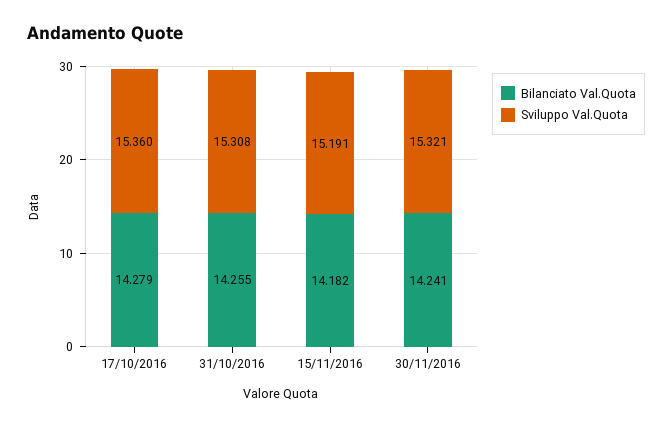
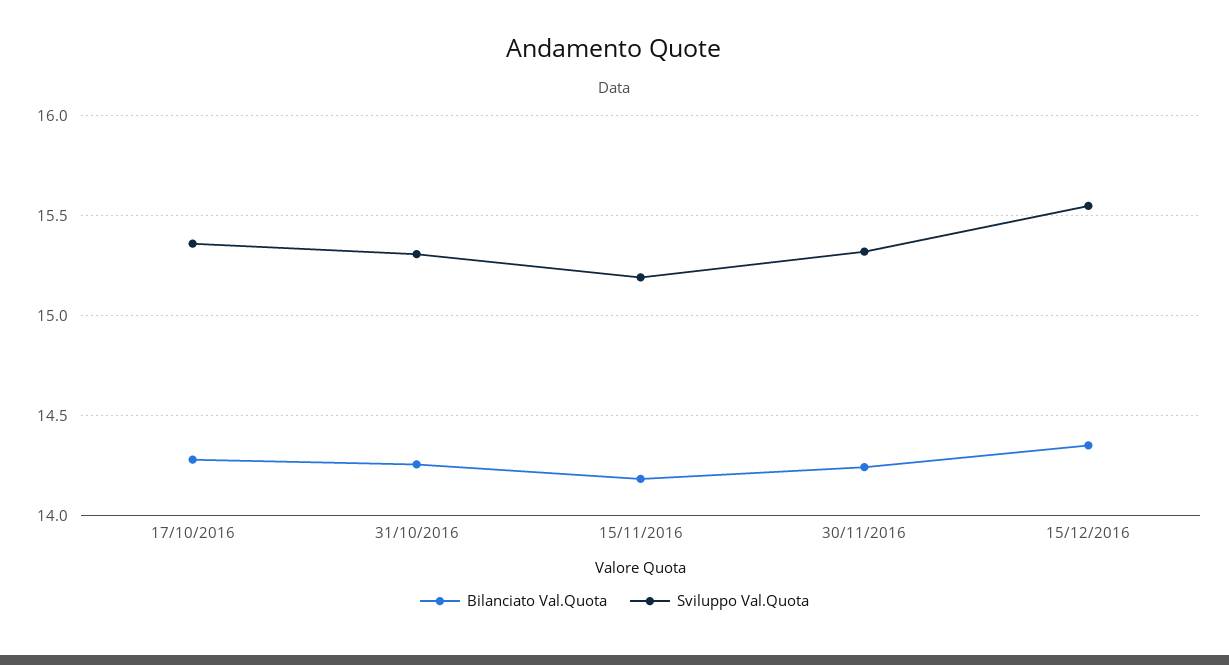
Bilanciato Val.Quota, 15/12/2016: none -> 14.35
Sviluppo Val.Quota, 15/12/2016: none -> 15.55

